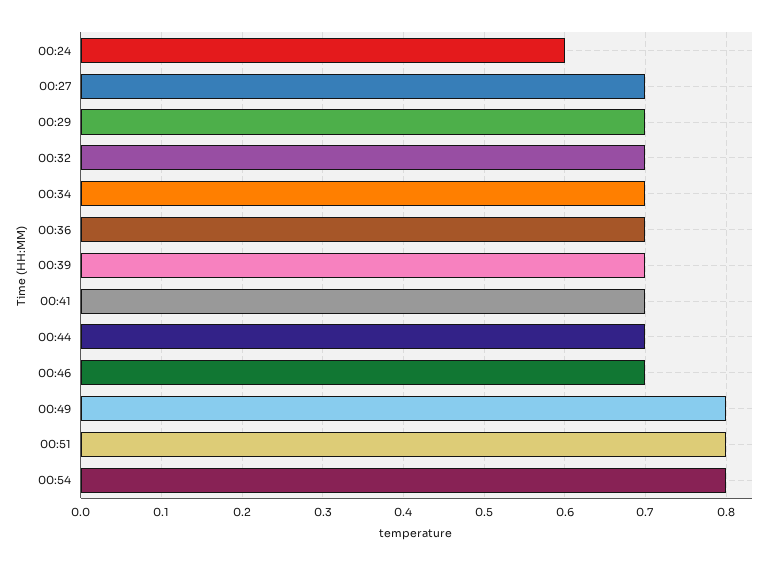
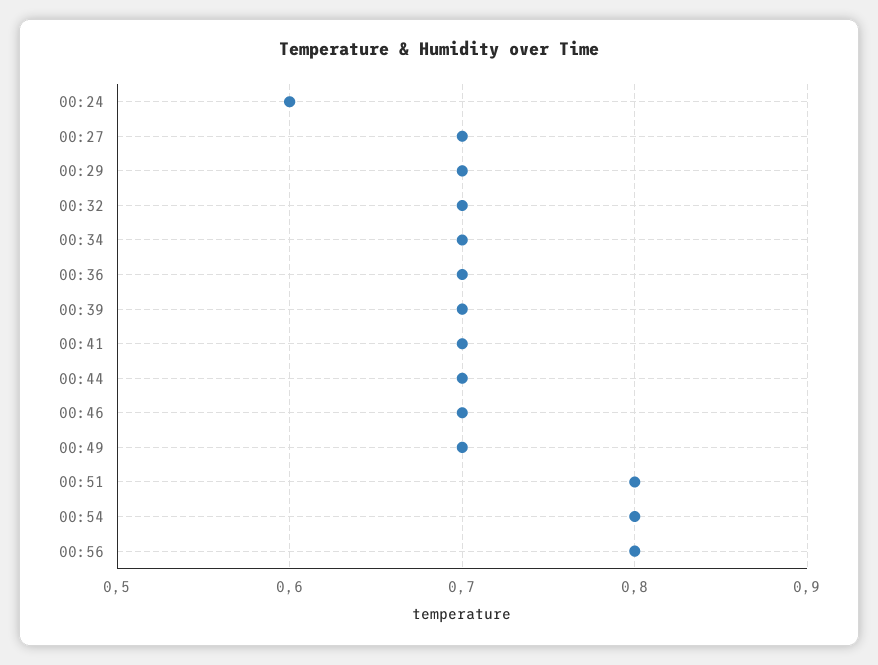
00:49: 0.8 -> 0.7
00:56: none -> 0.8

